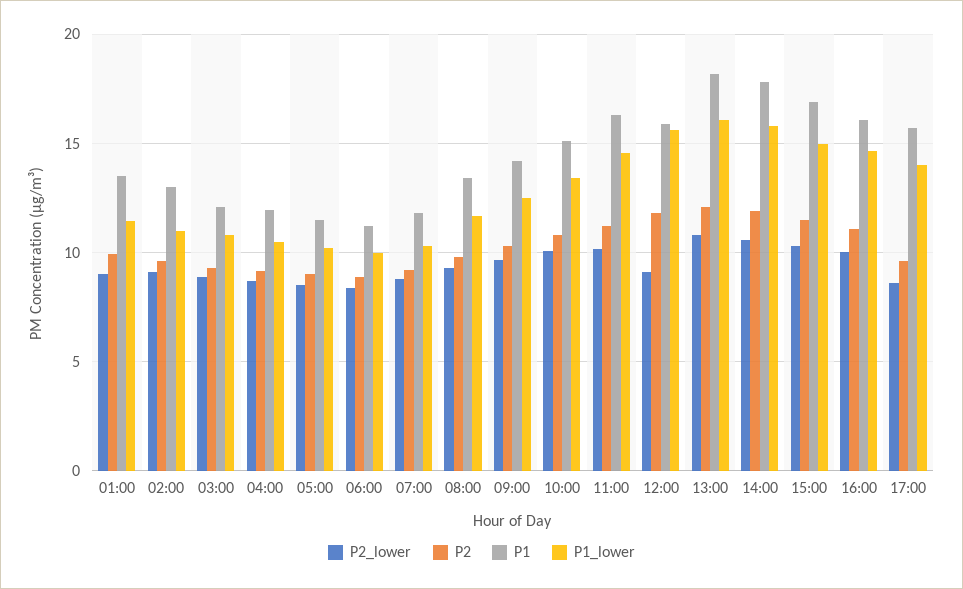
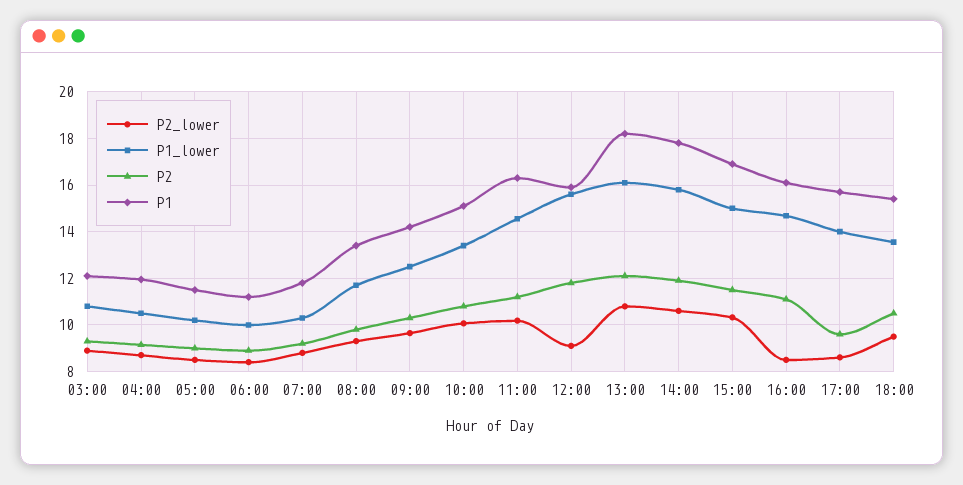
P2_lower, 01:00: 9 -> none
P2, 01:00: 10 -> none
P1, 01:00: 13.5 -> none
P1_lower, 01:00: 11.5 -> none
P2_lower, 02:00: 9 -> none
P2, 02:00: 9.5 -> none
P1, 02:00: 13 -> none
P1_lower, 02:00: 11 -> none
P2_lower, 16:00: 10 -> 8.5
P2_lower, 18:00: none -> 9.5
P1_lower, 18:00: none -> 13.5
P2, 18:00: none -> 10.5
P1, 18:00: none -> 15.5

